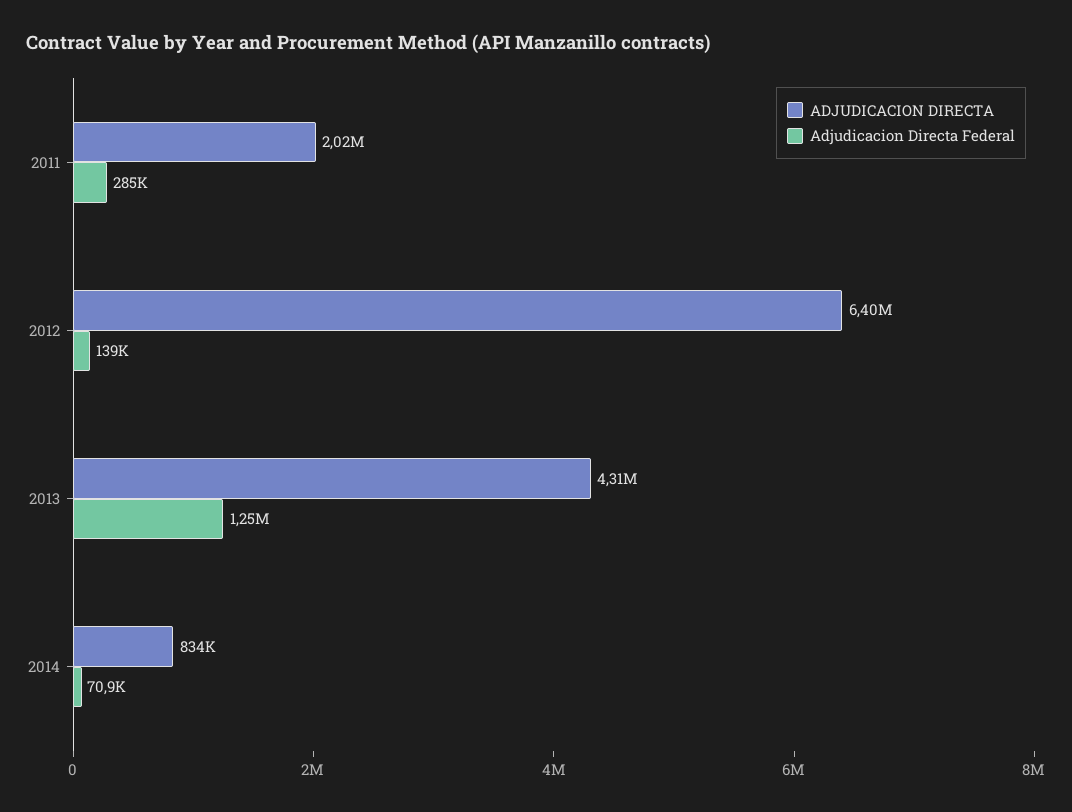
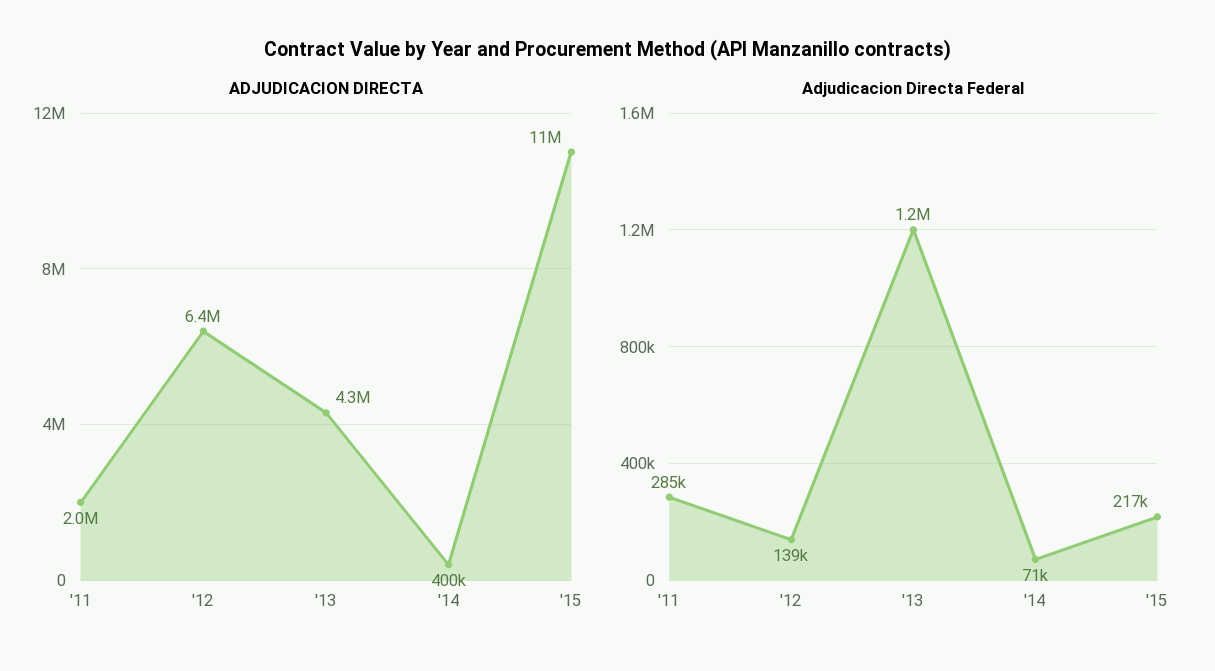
ADJUDICACION DIRECTA, 2014: 834000 -> 400000
ADJUDICACION DIRECTA, '15: none -> 11000000
Adjudicacion Directa Federal, '15: none -> 217000

